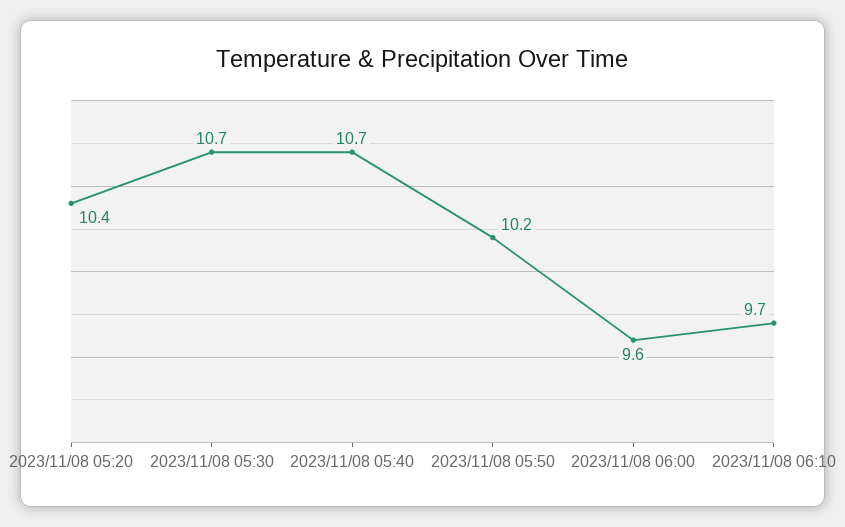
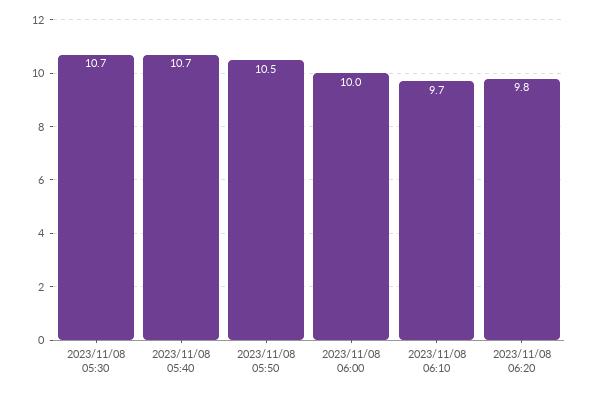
2023/11/08 05:20: 10.4 -> none
2023/11/08 05:50: 10.2 -> 10.5
2023/11/08 06:00: 9.6 -> 10
2023/11/08 06:20: none -> 9.8

